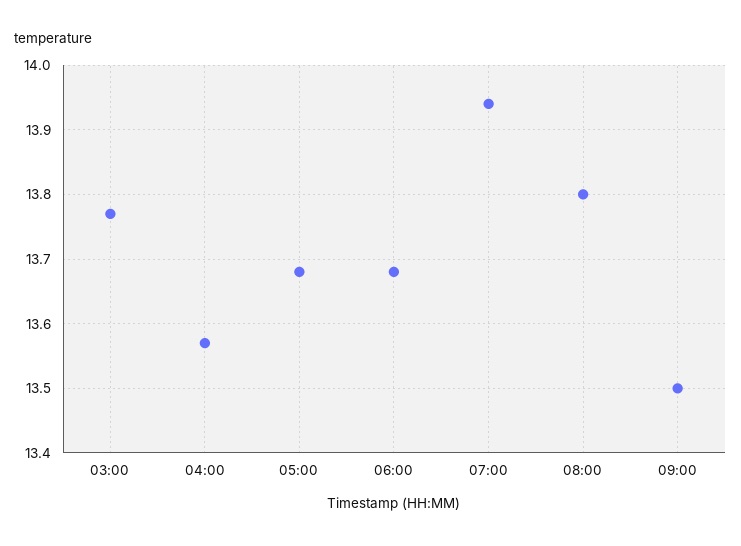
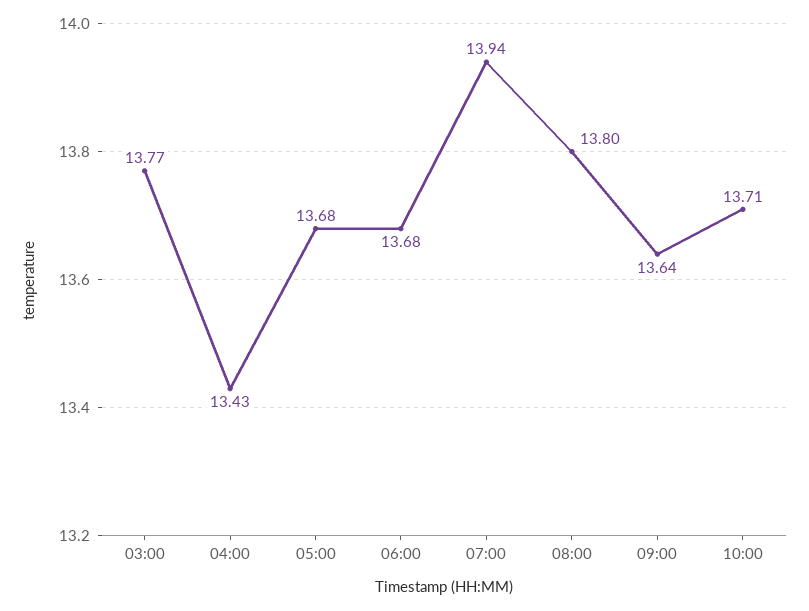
04:00: 13.57 -> 13.43
09:00: 13.5 -> 13.64
10:00: none -> 13.71

